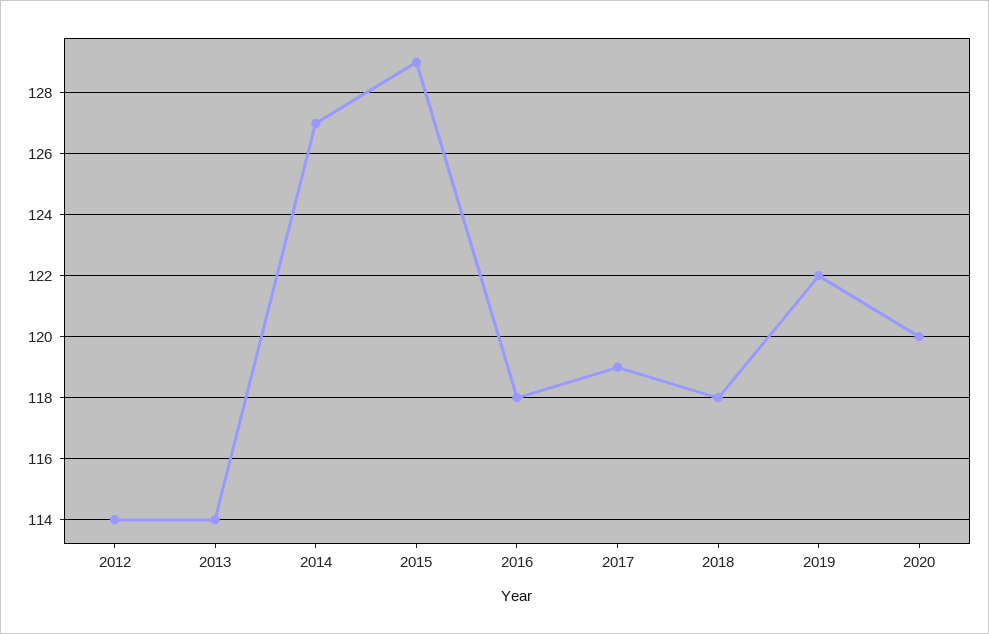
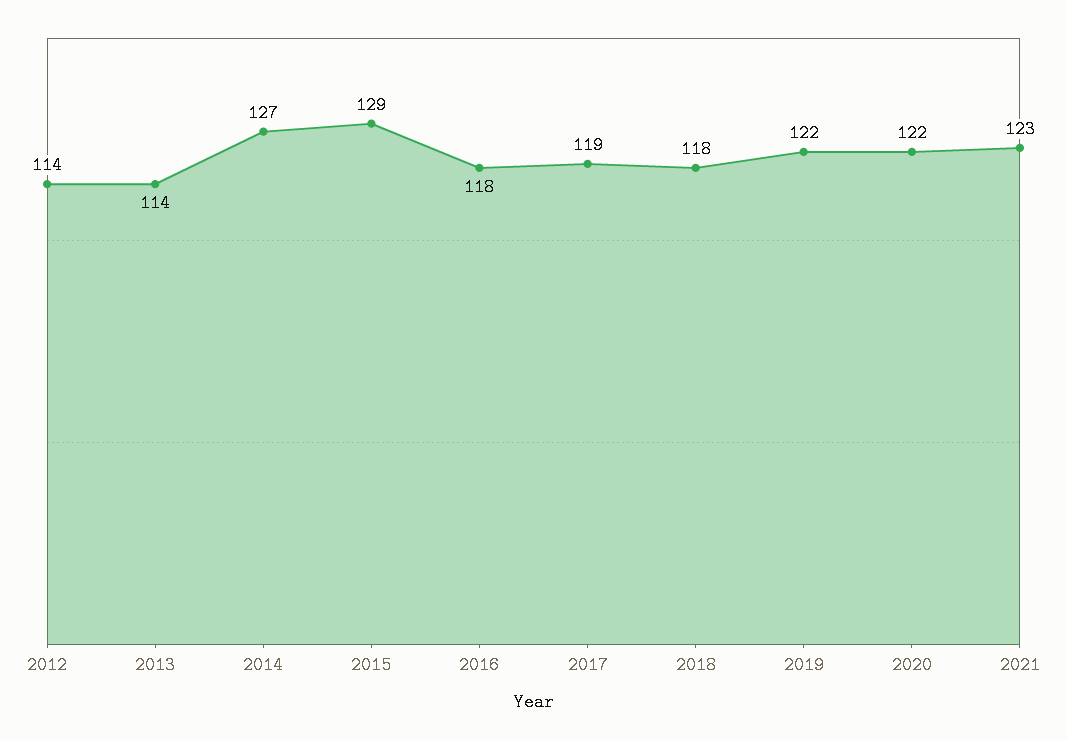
2020: 120 -> 122
2021: none -> 123

